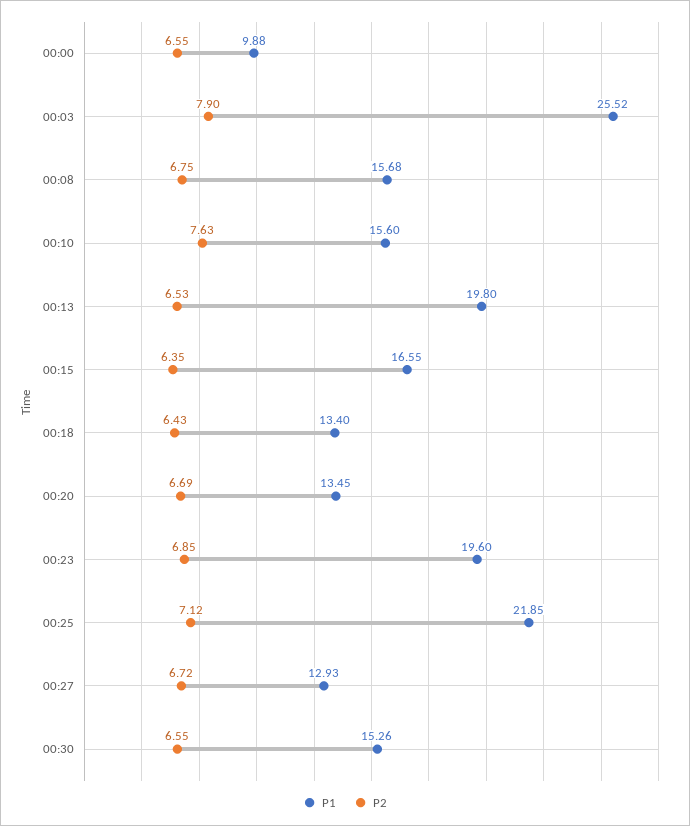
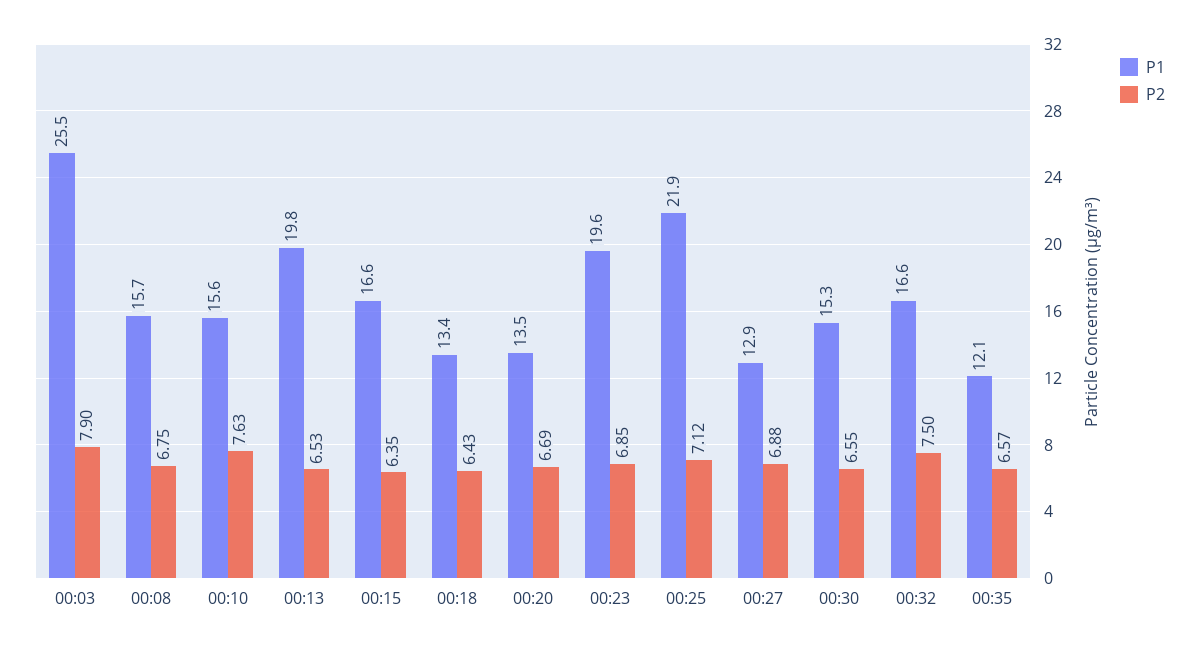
P1, 00:00: 9.88 -> none
P2, 00:00: 6.55 -> none
P2, 00:27: 6.72 -> 6.88
P1, 00:32: none -> 16.6
P2, 00:32: none -> 7.5
P1, 00:35: none -> 12.1
P2, 00:35: none -> 6.57

